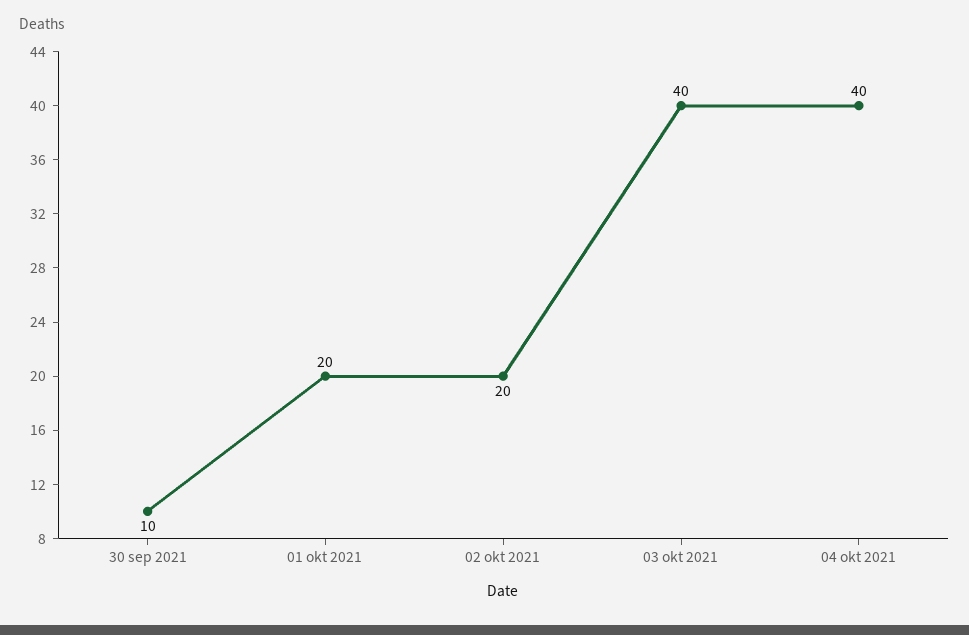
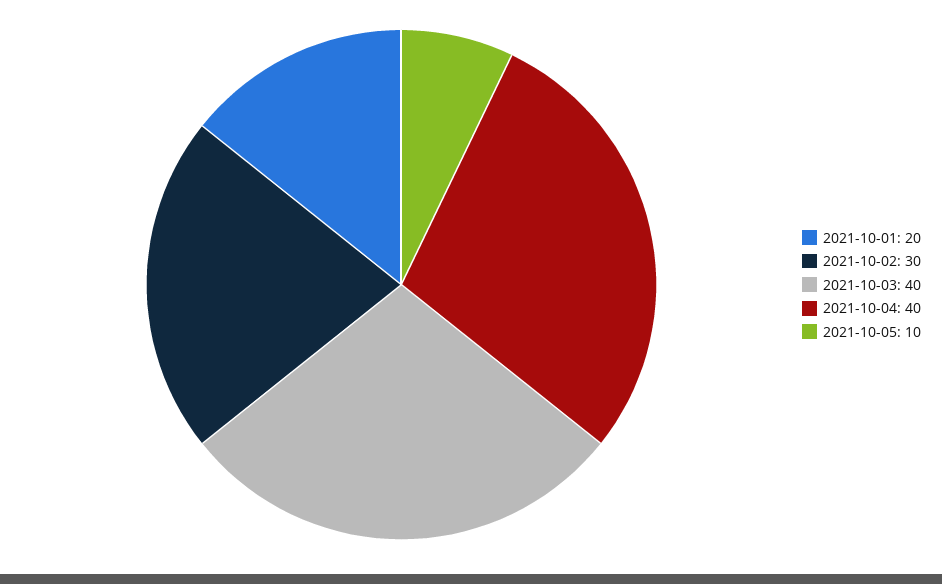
30 sep 2021: 10 -> none
02 okt 2021: 20 -> 30
2021-10-05: none -> 10

